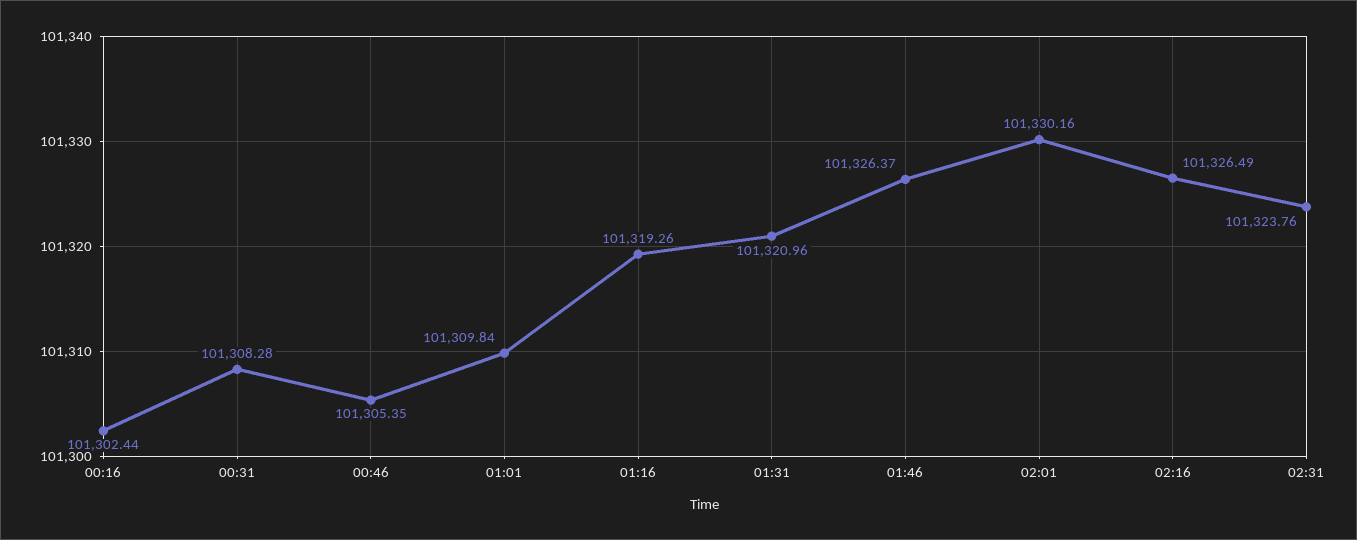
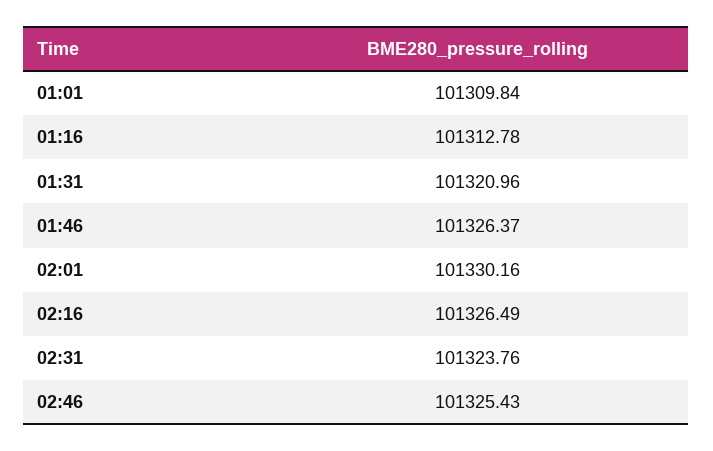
00:16: 101302.44 -> none
00:31: 101308.28 -> none
00:46: 101305.35 -> none
01:16: 101319.26 -> 101312.78
02:46: none -> 101325.43

